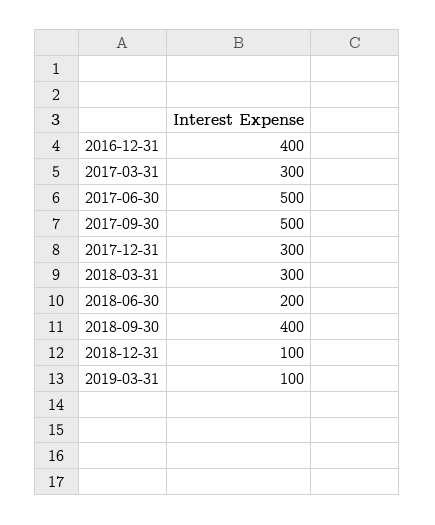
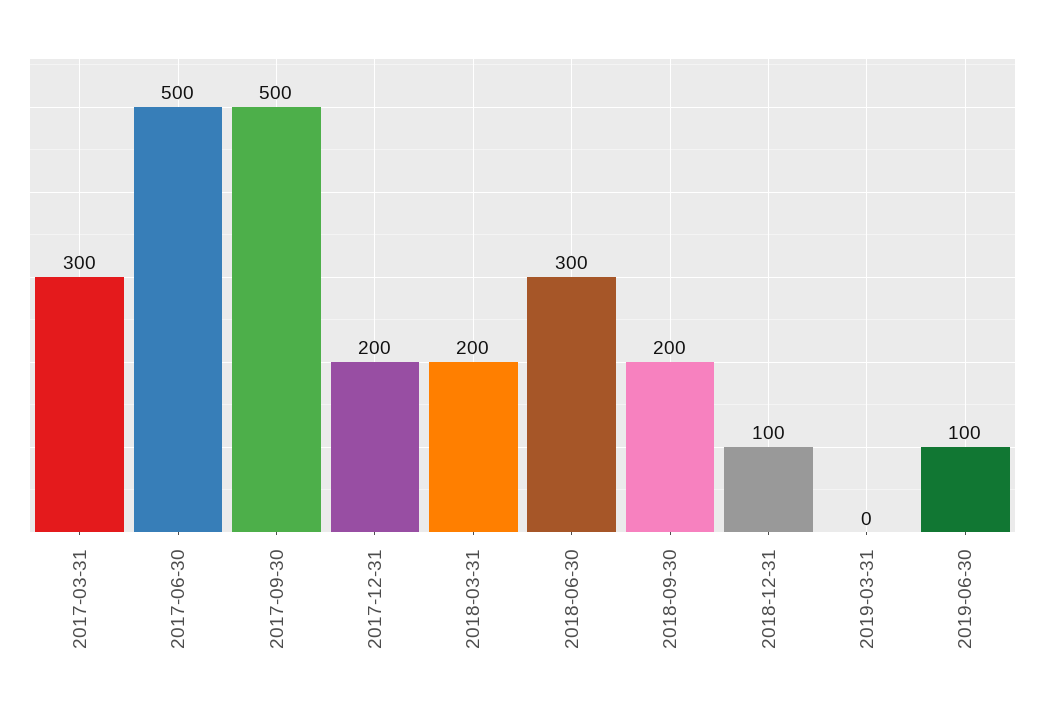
2016-12-31: 400 -> none
2017-12-31: 300 -> 200
2018-03-31: 300 -> 200
2018-06-30: 200 -> 300
2018-09-30: 400 -> 200
2019-03-31: 100 -> 0
2019-06-30: none -> 100

